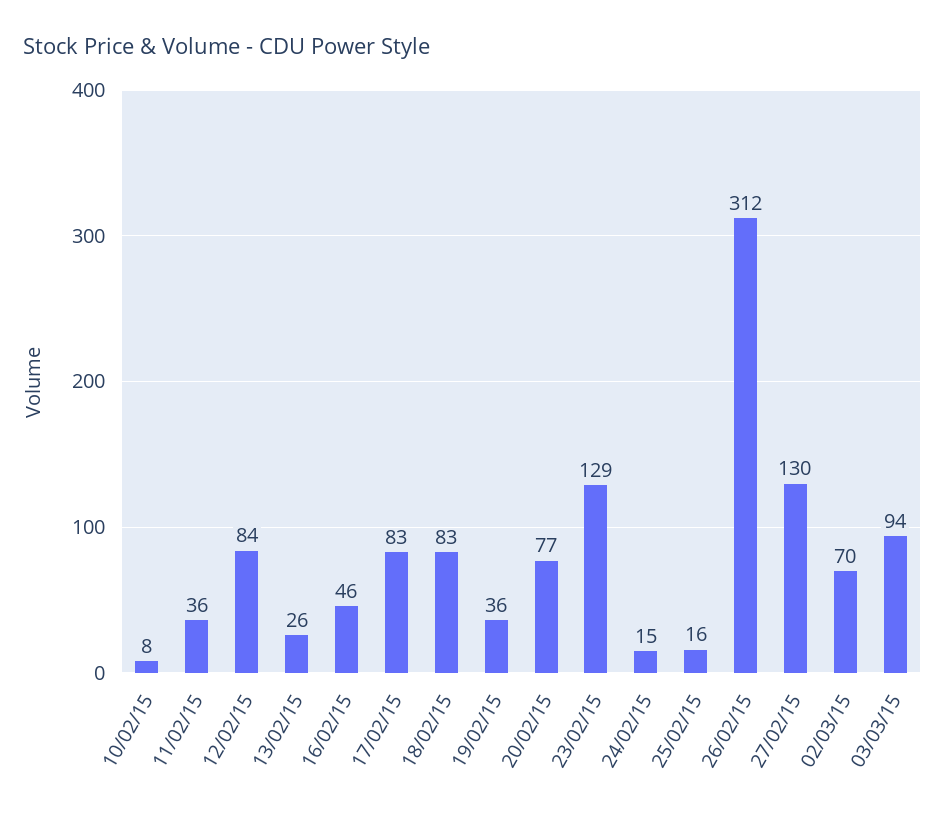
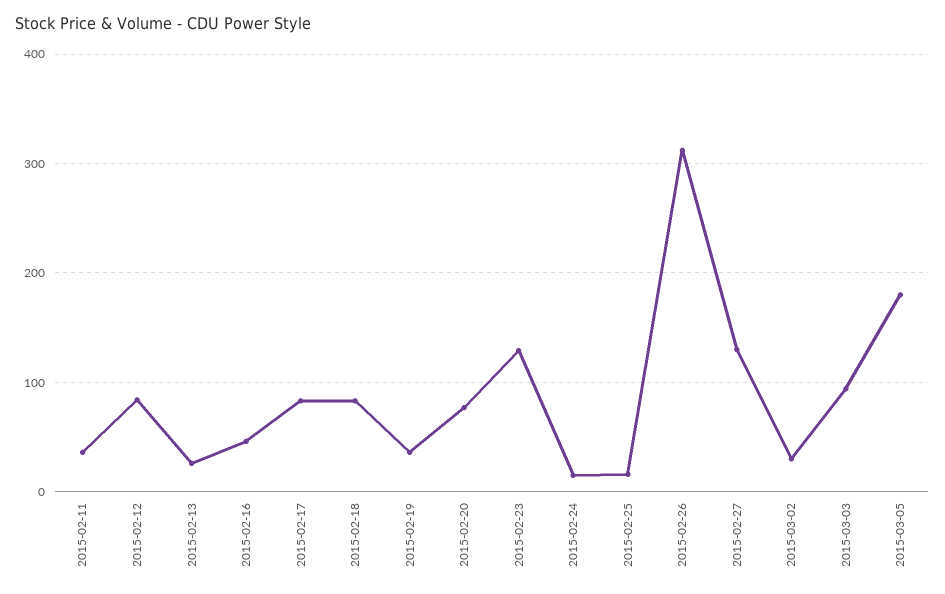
10/02/15: 8 -> none
02/03/15: 70 -> 30
2015-03-05: none -> 180

